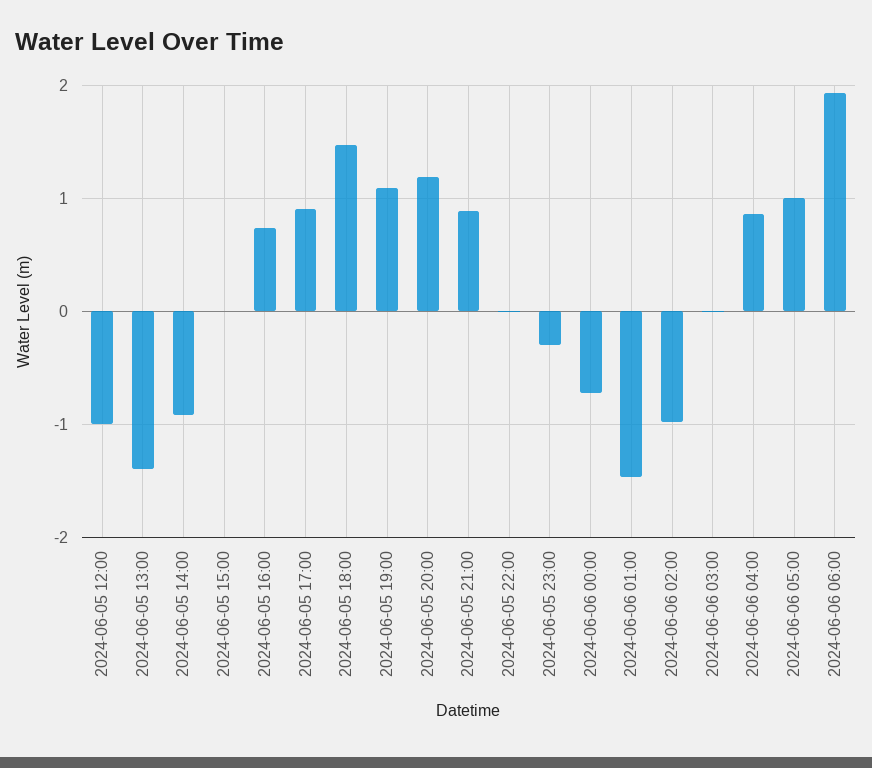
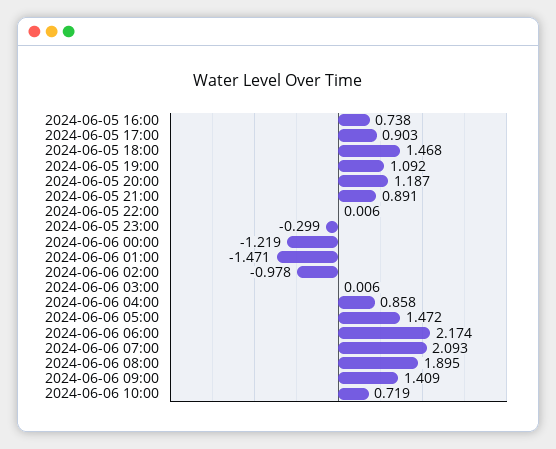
2024-06-05 12:00: -1 -> none
2024-06-05 13:00: -1.4 -> none
2024-06-05 14:00: -0.9 -> none
2024-06-05 15:00: 0 -> none
2024-06-06 00:00: -0.7 -> -1.219
2024-06-06 05:00: 1 -> 1.472
2024-06-06 06:00: 1.9 -> 2.174
2024-06-06 07:00: none -> 2.093
2024-06-06 08:00: none -> 1.895
2024-06-06 09:00: none -> 1.409
2024-06-06 10:00: none -> 0.719

